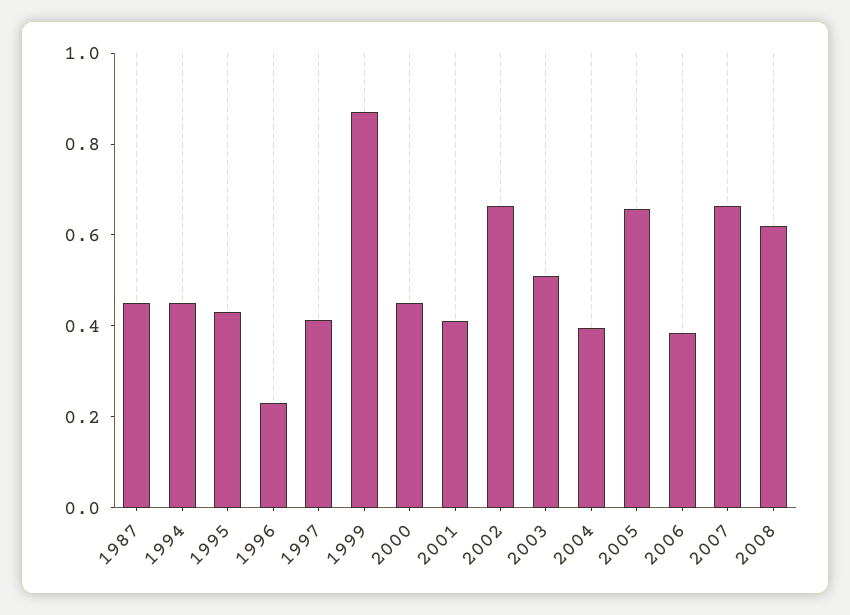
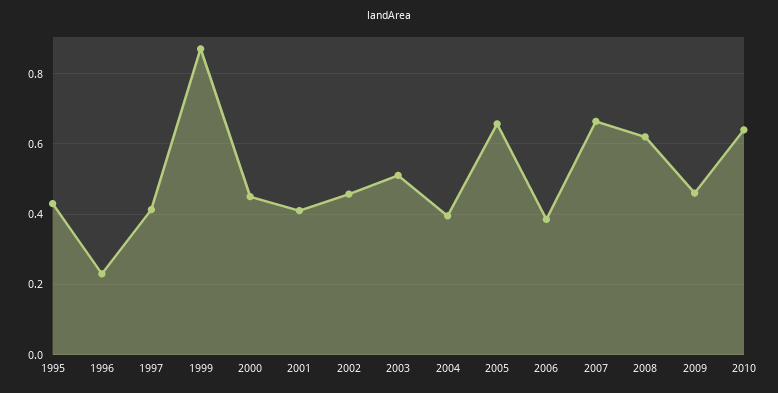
1987: 0.45 -> none
1994: 0.45 -> none
2002: 0.65 -> 0.46
2009: none -> 0.46
2010: none -> 0.64

